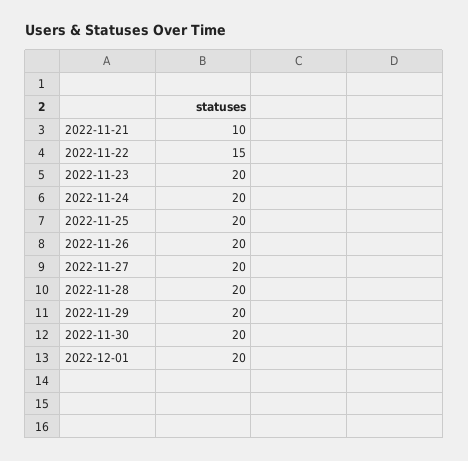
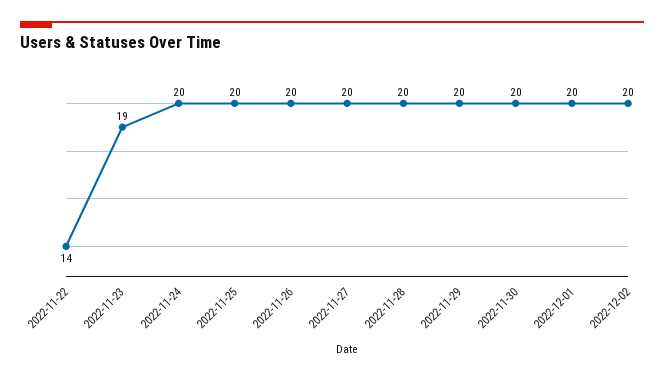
2022-11-21: 10 -> none
2022-11-22: 15 -> 14
2022-11-23: 20 -> 19
2022-12-02: none -> 20

